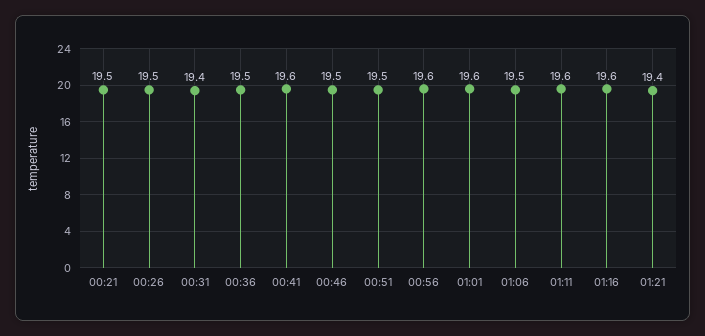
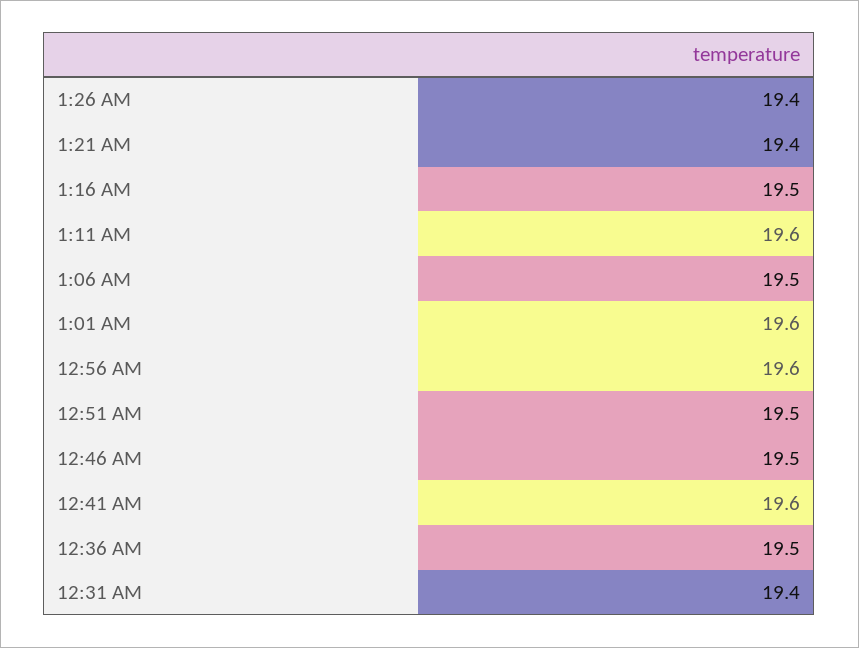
00:21: 19.5 -> none
00:26: 19.5 -> none
01:16: 19.6 -> 19.5
1:26 AM: none -> 19.4

